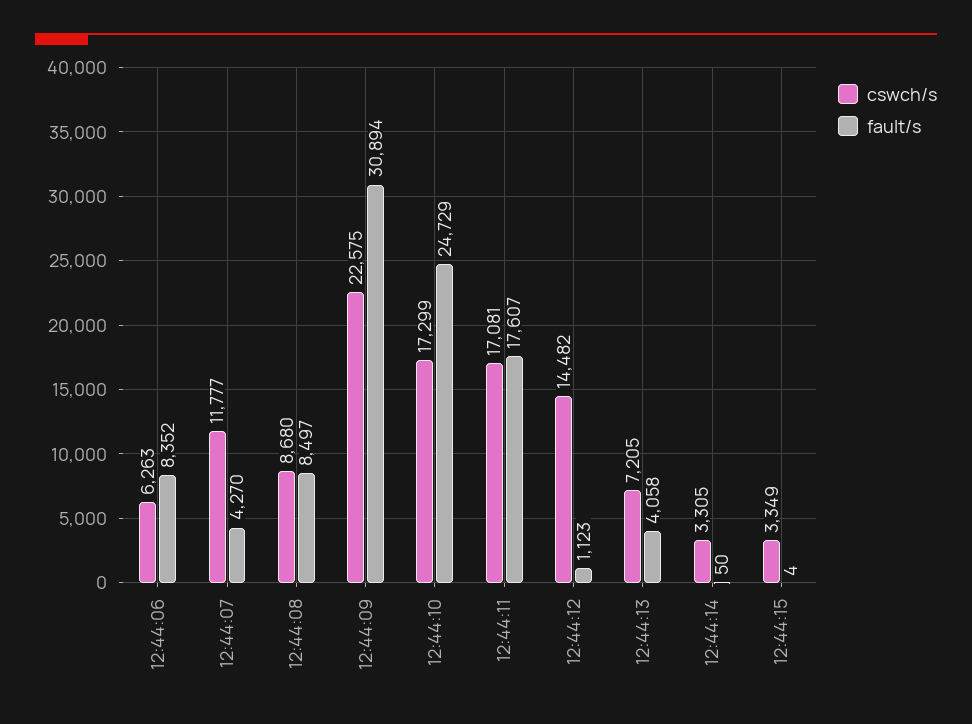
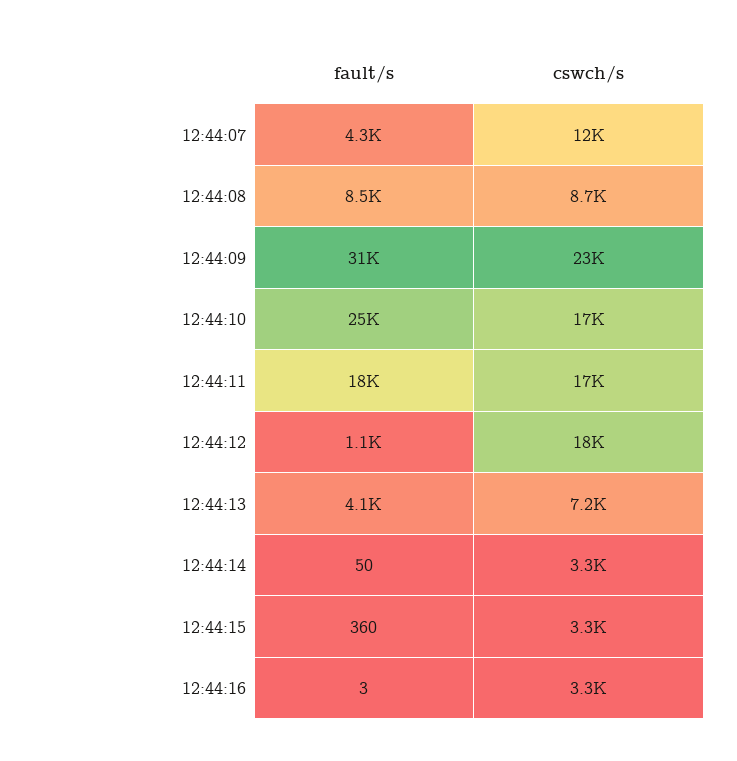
cswch/s, 12:44:06: 6263 -> none
fault/s, 12:44:06: 8352 -> none
cswch/s, 12:44:12: 14482 -> 18000
fault/s, 12:44:15: 4 -> 360
fault/s, 12:44:16: none -> 3
cswch/s, 12:44:16: none -> 3300

